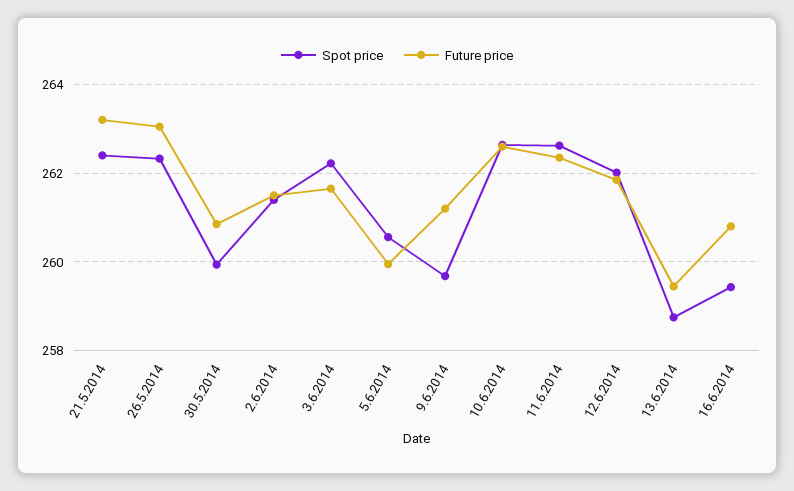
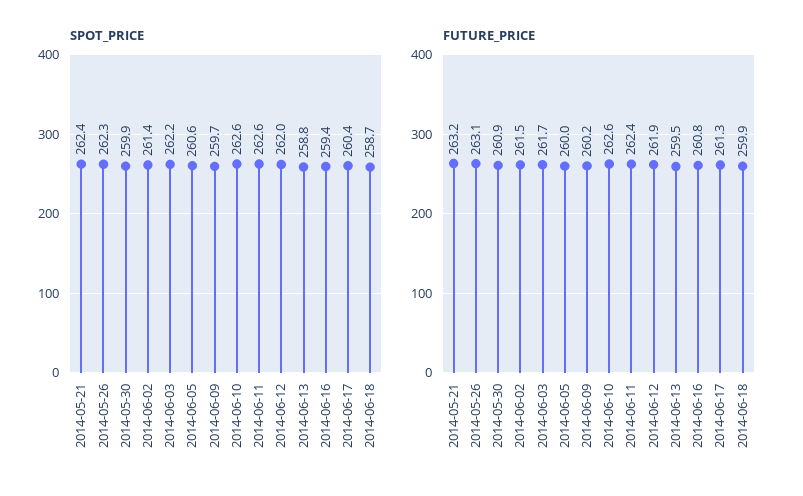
Future price, 9.6.2014: 261.2 -> 260.2
Spot price, 2014-06-17: none -> 260.4
Spot price, 2014-06-18: none -> 258.7
Future price, 2014-06-17: none -> 261.3
Future price, 2014-06-18: none -> 259.9

